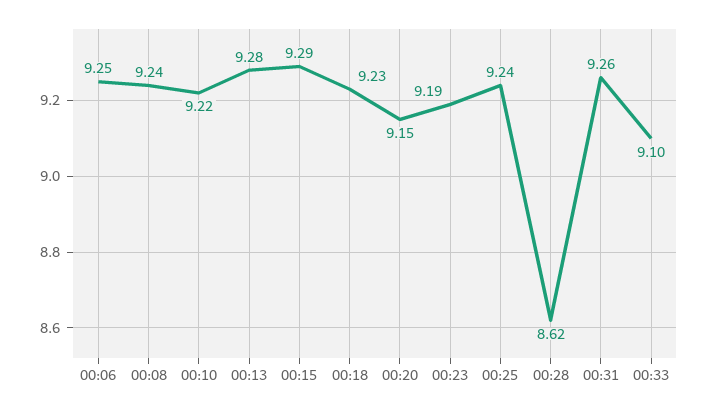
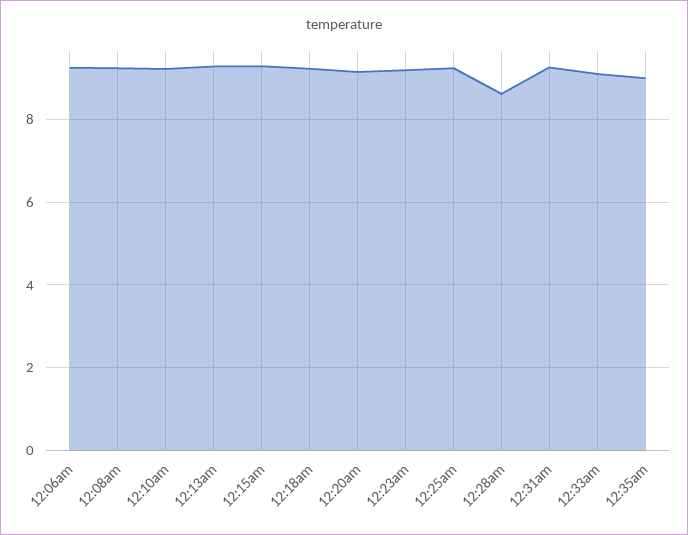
12:35am: none -> 9

